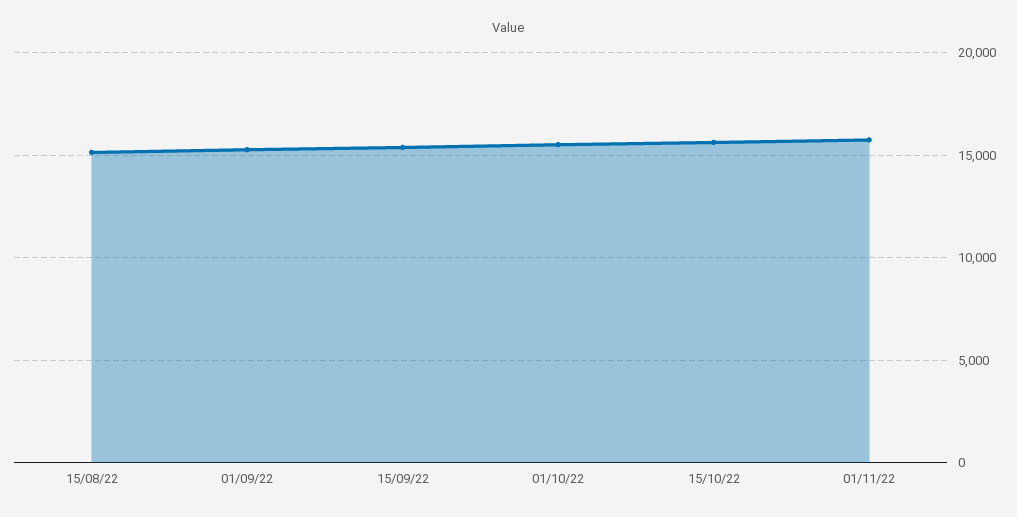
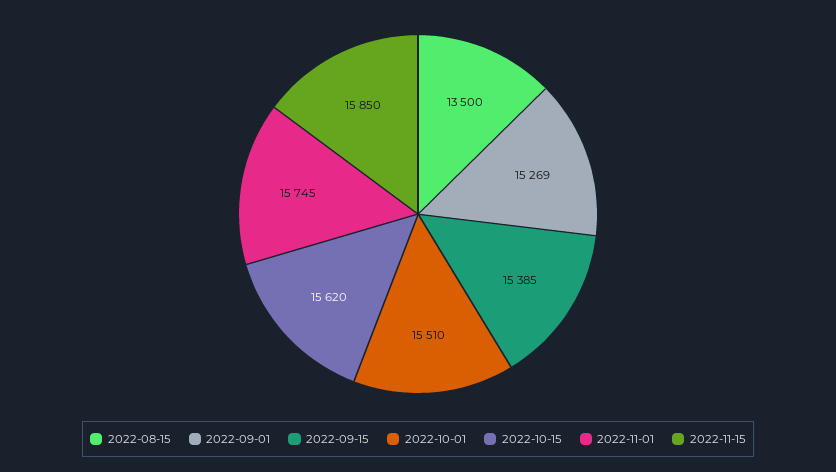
15/08/22: 15000 -> 13500
2022-11-15: none -> 15850

